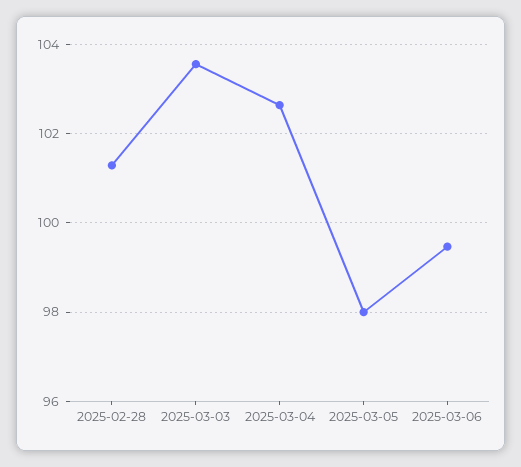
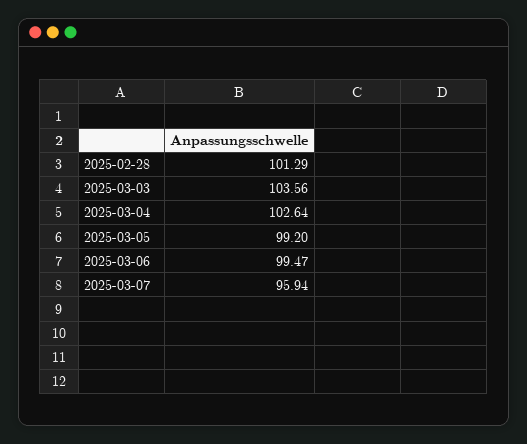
2025-03-05: 98 -> 99.2
2025-03-07: none -> 95.94

